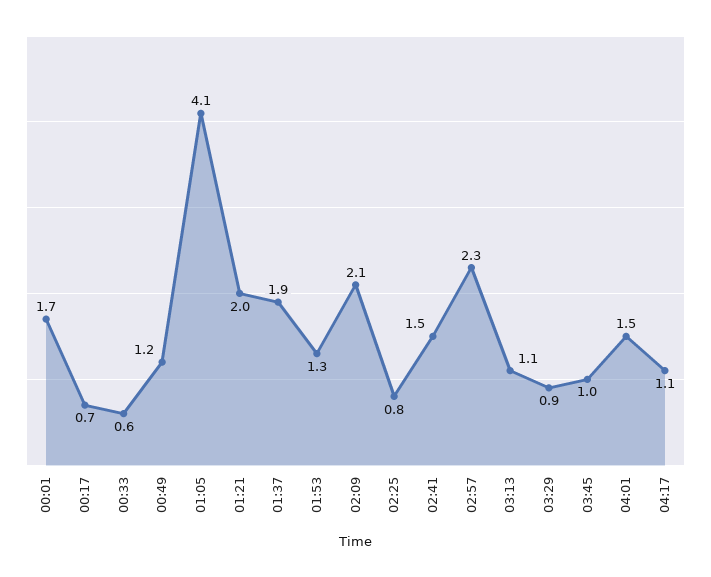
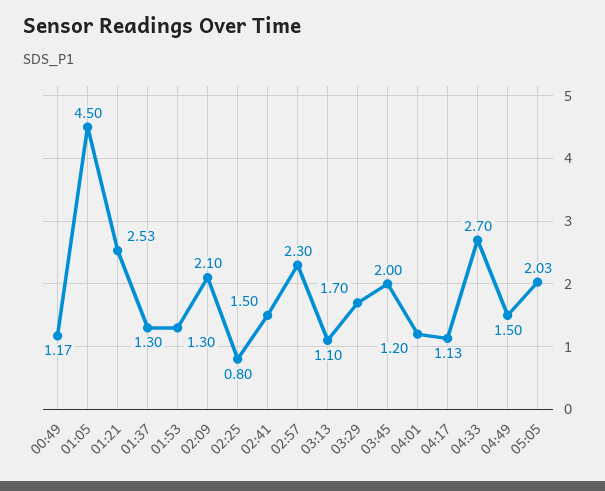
00:01: 1.7 -> none
00:17: 0.7 -> none
00:33: 0.6 -> none
01:05: 4.1 -> 4.5
01:21: 2 -> 2.53
01:37: 1.9 -> 1.3
03:29: 0.9 -> 1.7
03:45: 1 -> 2
04:01: 1.5 -> 1.2
04:33: none -> 2.7
04:49: none -> 1.5
05:05: none -> 2.03

